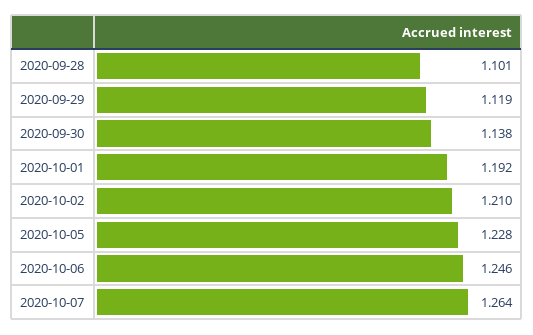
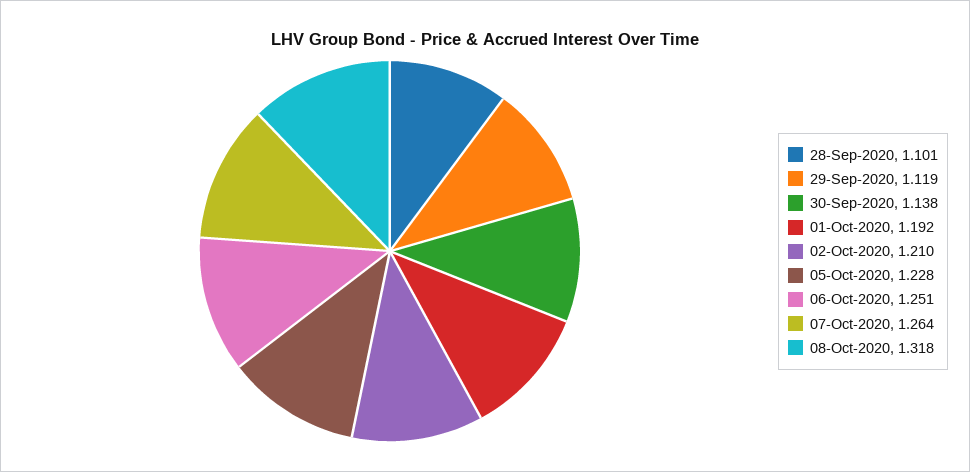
2020-10-06: 1.246 -> 1.251
08-Oct-2020: none -> 1.318

